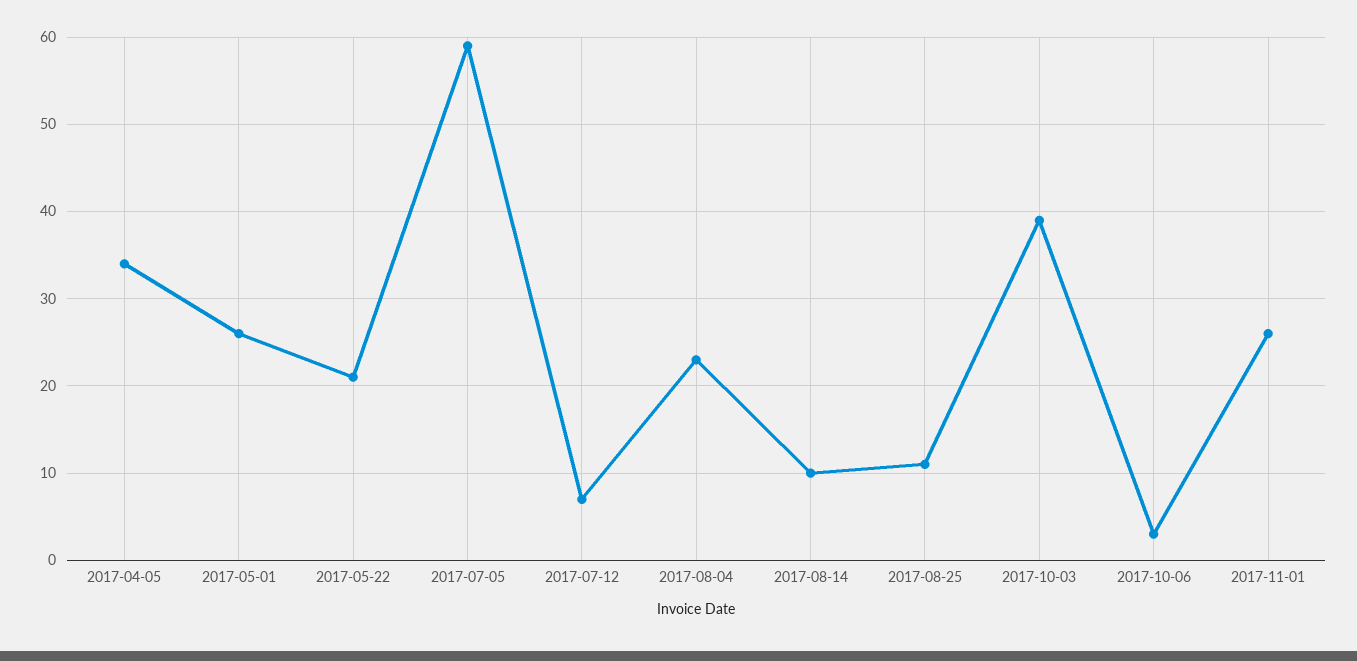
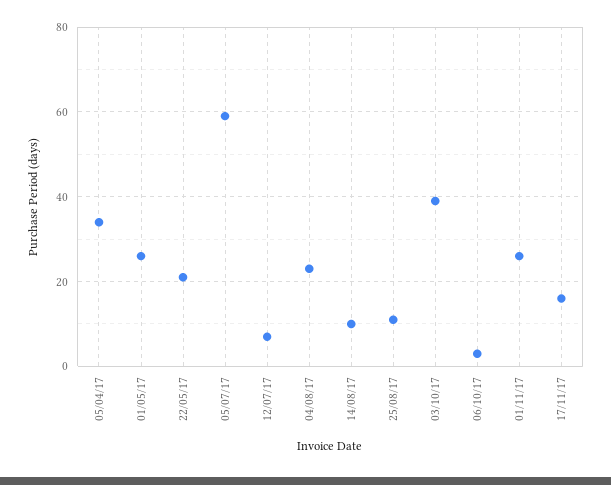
17/11/17: none -> 15

